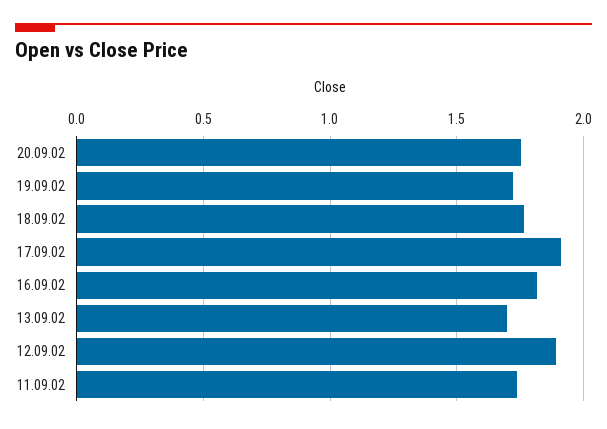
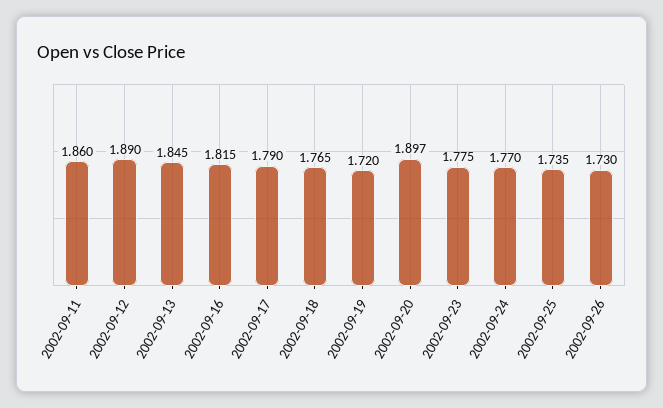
20.09.02: 1.75 -> 1.897
17.09.02: 1.9 -> 1.79
13.09.02: 1.7 -> 1.845
11.09.02: 1.75 -> 1.86
2002-09-23: none -> 1.775
2002-09-24: none -> 1.77
2002-09-25: none -> 1.735
2002-09-26: none -> 1.73

